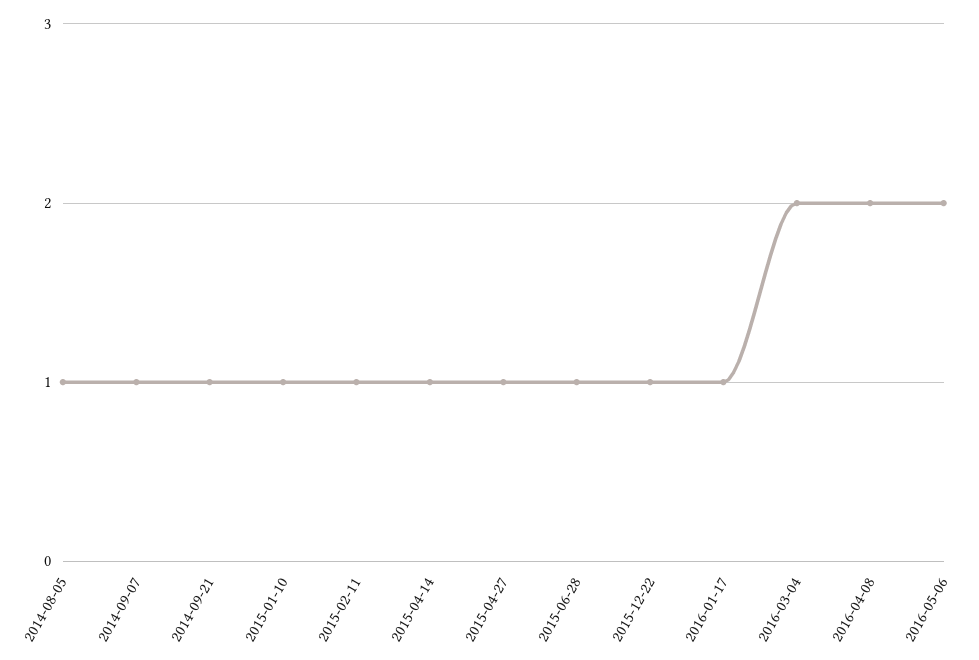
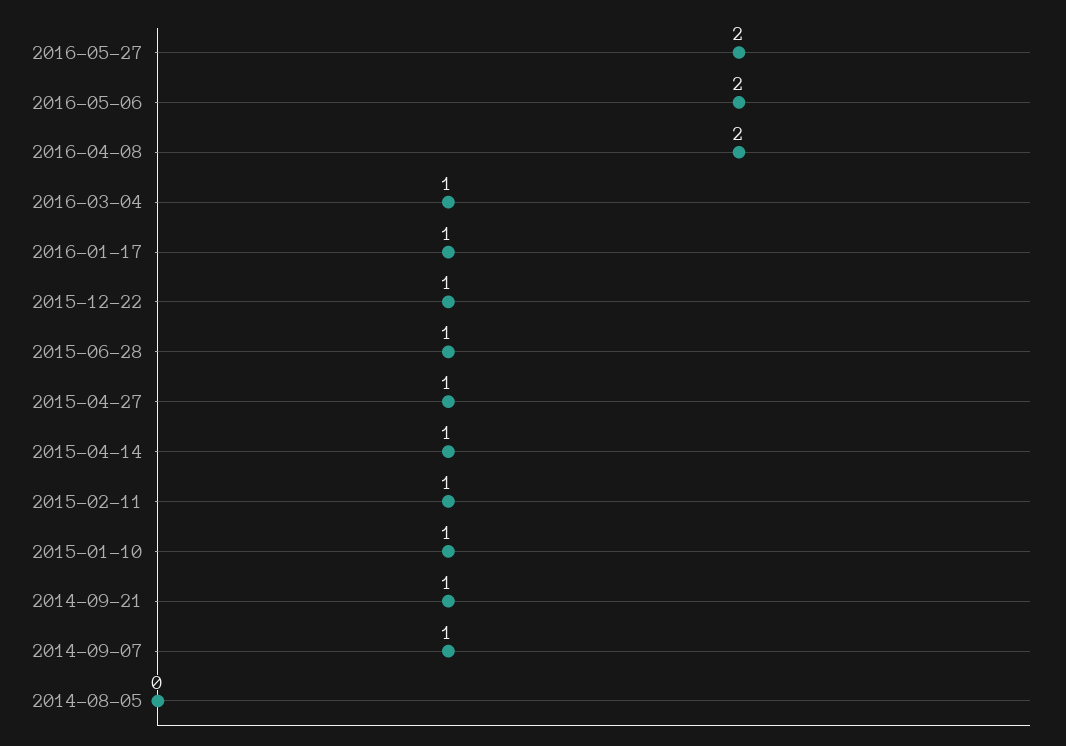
2014-08-05: 1 -> 0
2016-03-04: 2 -> 1
2016-05-27: none -> 2

